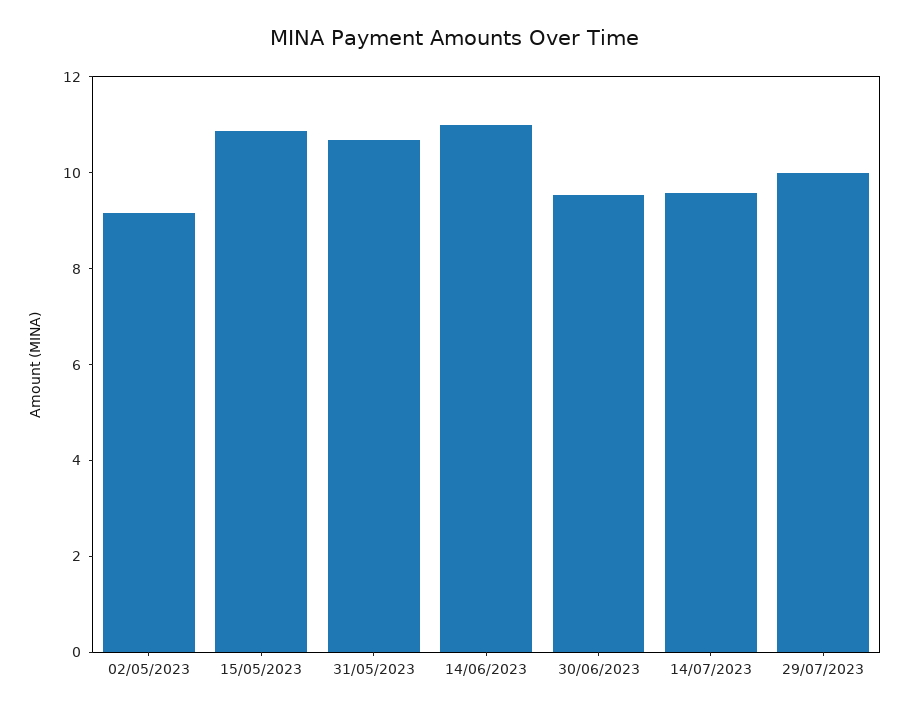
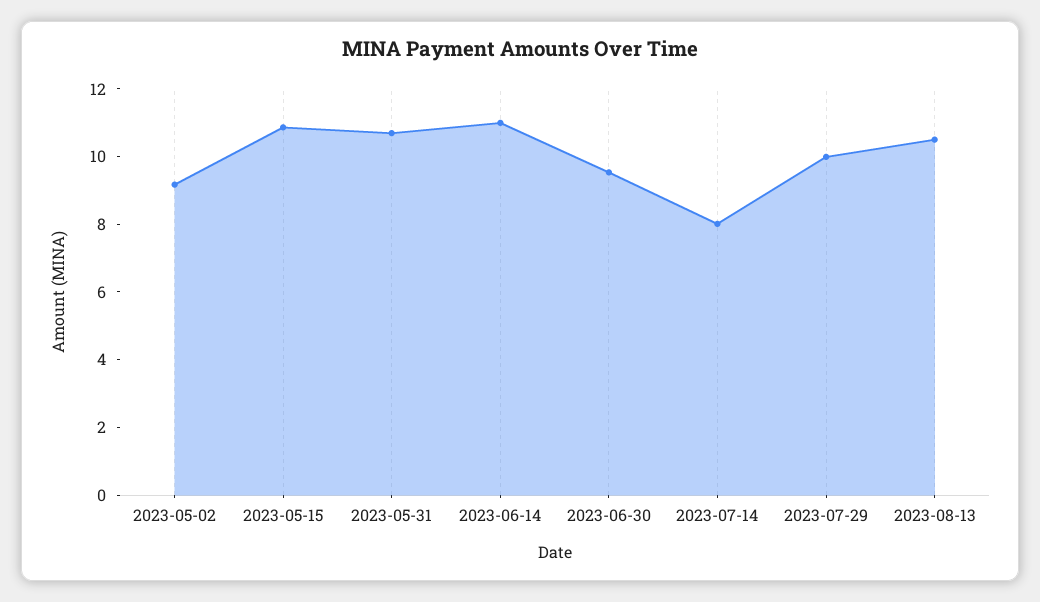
14/07/2023: 9.5 -> 8
2023-08-13: none -> 10.5

